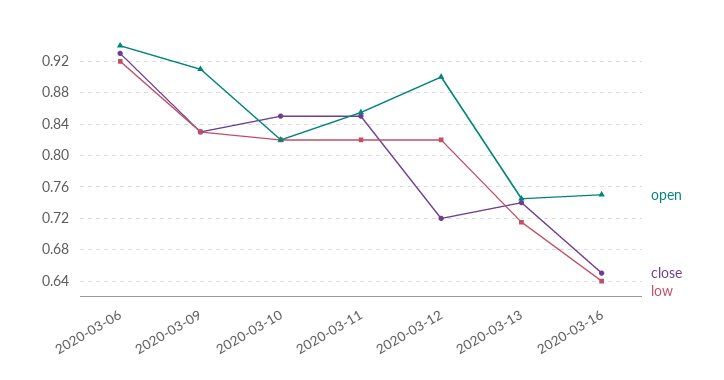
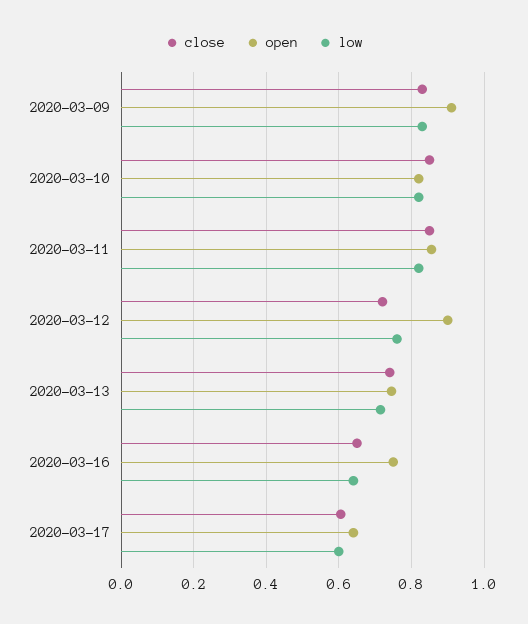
open, 2020-03-06: 0.94 -> none
close, 2020-03-06: 0.93 -> none
low, 2020-03-06: 0.92 -> none
low, 2020-03-12: 0.82 -> 0.76
close, 2020-03-17: none -> 0.6
open, 2020-03-17: none -> 0.64
low, 2020-03-17: none -> 0.6

